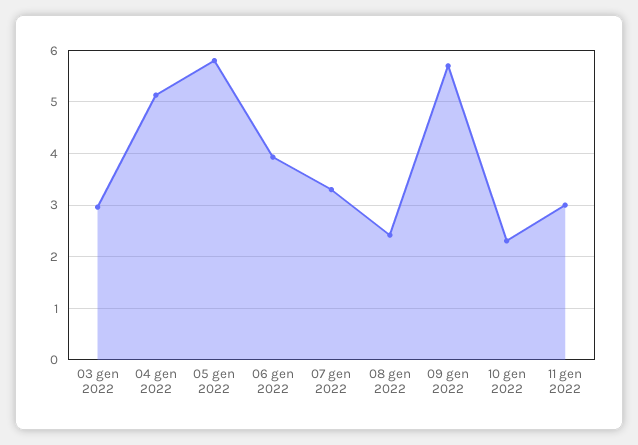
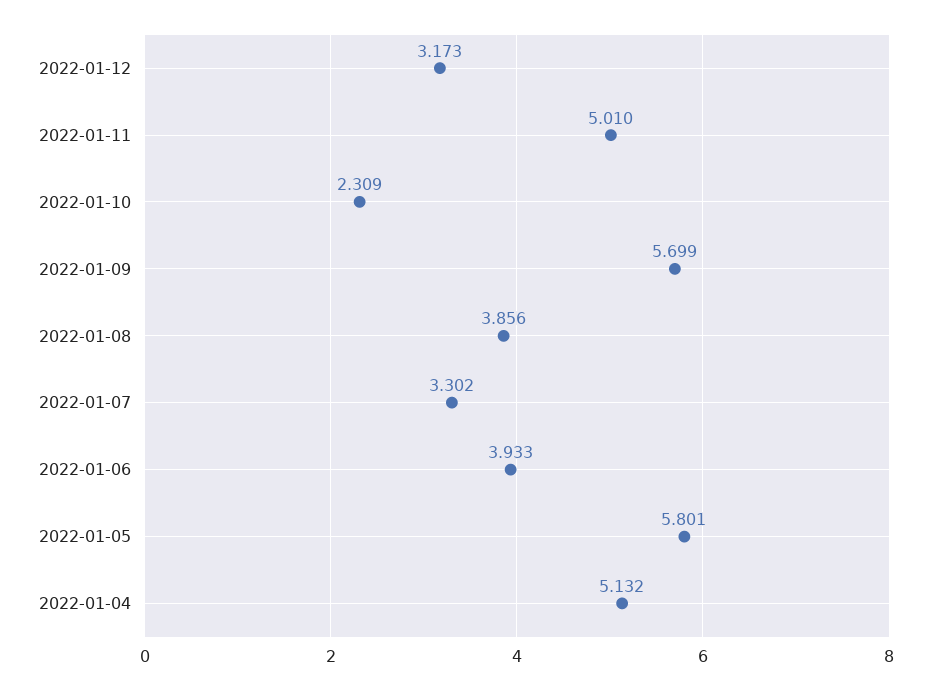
03 gen 2022: 3 -> none
08 gen 2022: 2.4 -> 3.856
11 gen 2022: 3 -> 5.01
2022-01-12: none -> 3.173

